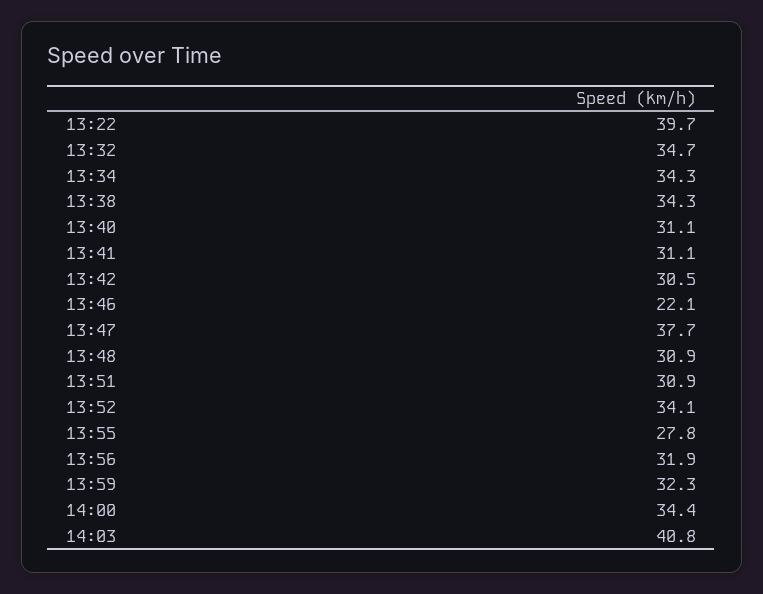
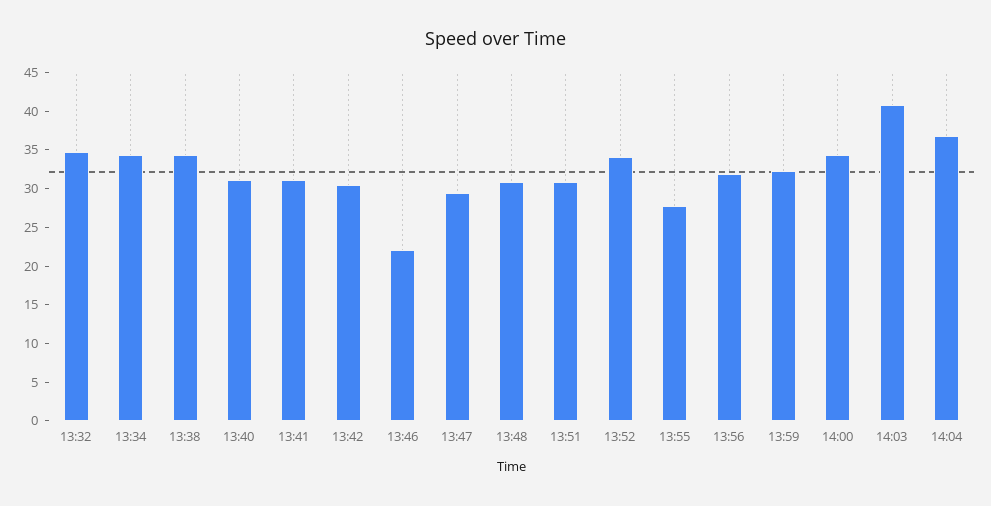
13:22: 39.7 -> none
13:47: 37.7 -> 30
14:04: none -> 37.5

